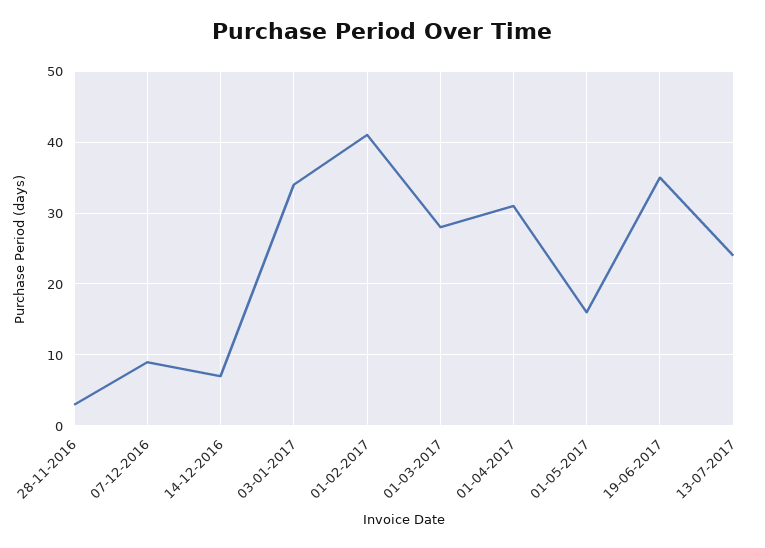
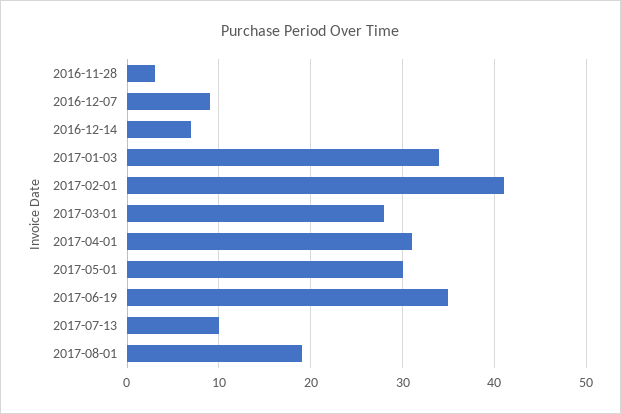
01-05-2017: 16 -> 30
13-07-2017: 24 -> 10
2017-08-01: none -> 19

